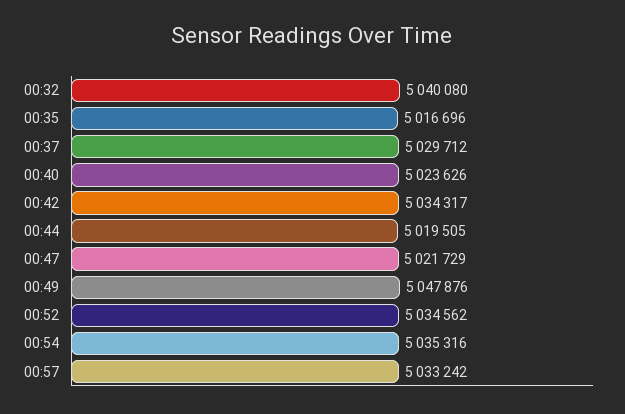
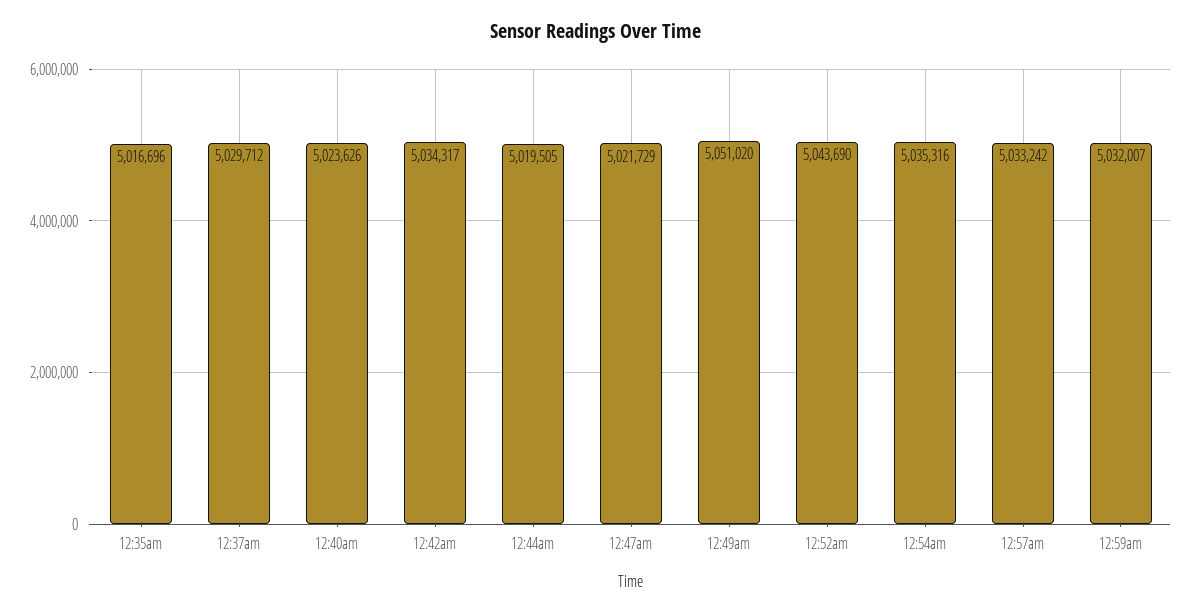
00:32: 5040080 -> none
00:49: 5047876 -> 5051020
00:52: 5034562 -> 5043690
12:59am: none -> 5032007

